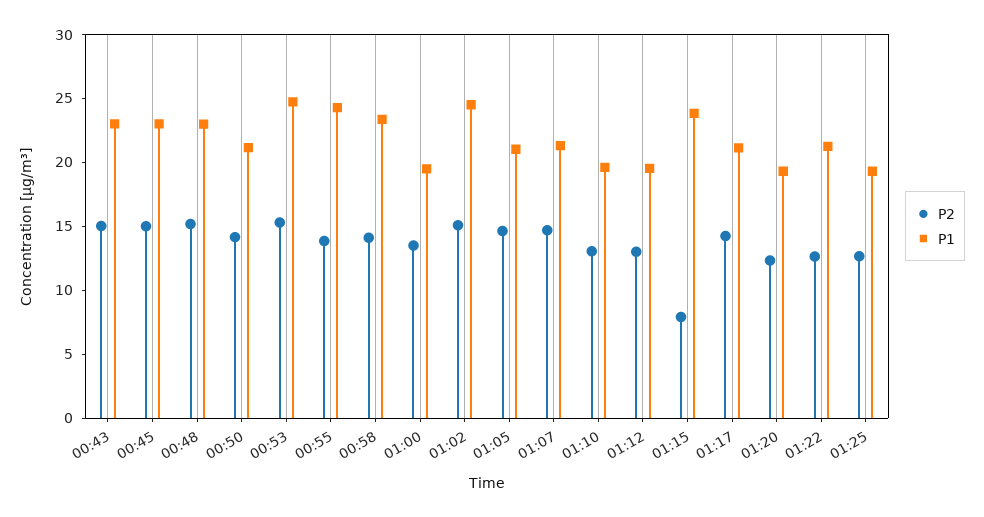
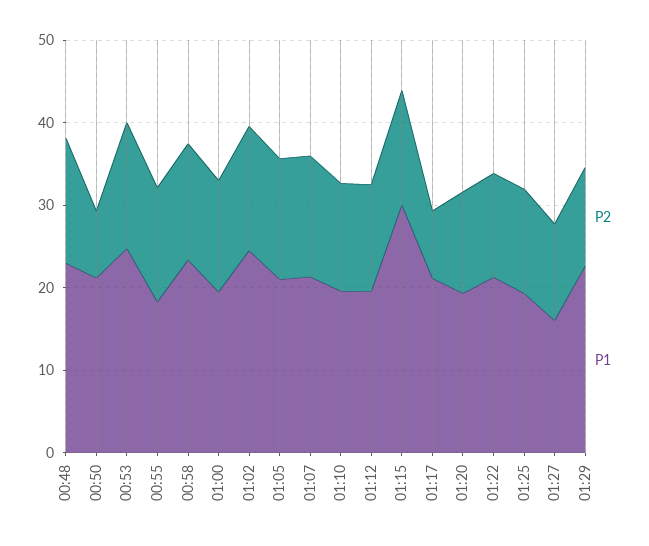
P2, 00:43: 15 -> none
P1, 00:43: 23 -> none
P2, 00:45: 15 -> none
P1, 00:45: 23 -> none
P2, 00:50: 14 -> 8
P1, 00:55: 24 -> 18
P2, 01:15: 8 -> 14
P1, 01:15: 24 -> 30
P2, 01:17: 14 -> 8
P2, 01:27: none -> 12
P1, 01:27: none -> 16
P2, 01:29: none -> 12
P1, 01:29: none -> 22

